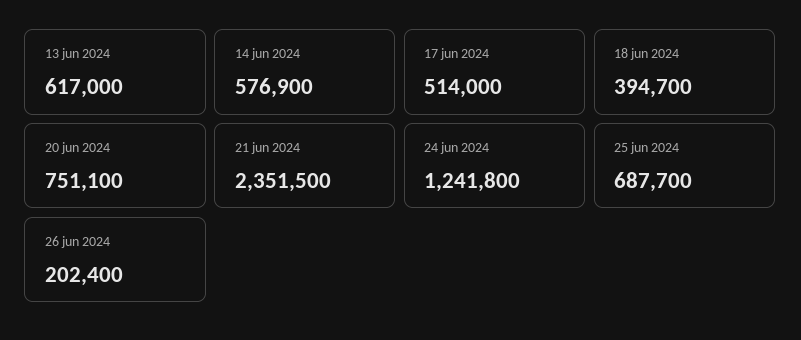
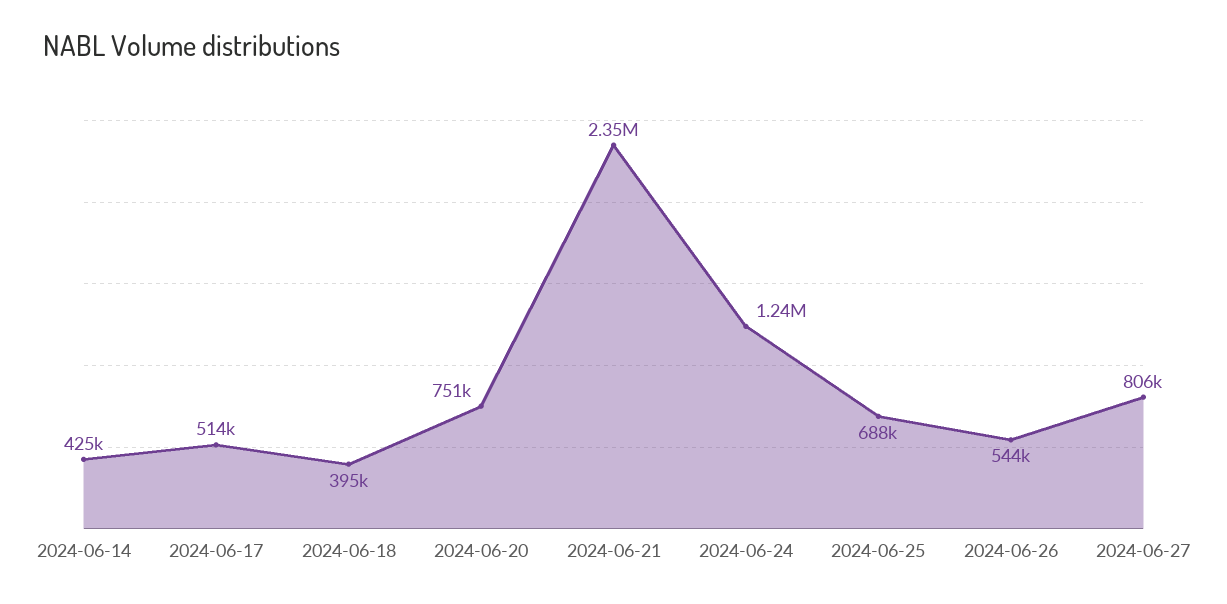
13 jun 2024: 617000 -> none
14 jun 2024: 576900 -> 425000
26 jun 2024: 202400 -> 544000
2024-06-27: none -> 806000

